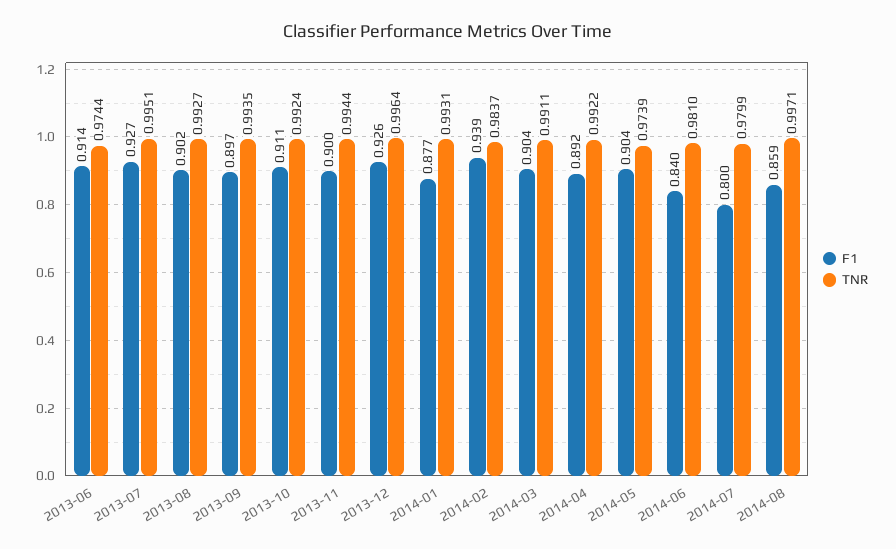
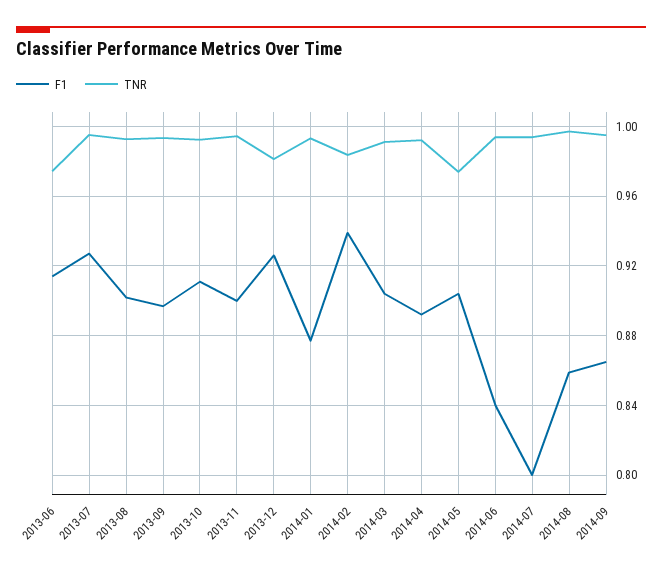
TNR, 2013-12: 0.9964 -> 0.98
TNR, 2014-06: 0.981 -> 0.995
TNR, 2014-07: 0.9799 -> 0.995
F1, 2014-09: none -> 0.865
TNR, 2014-09: none -> 0.995

